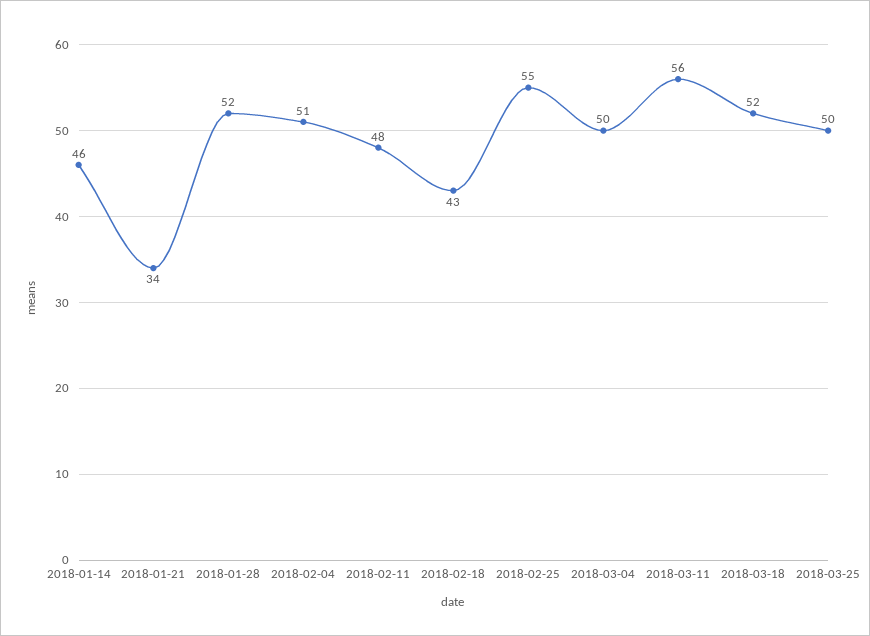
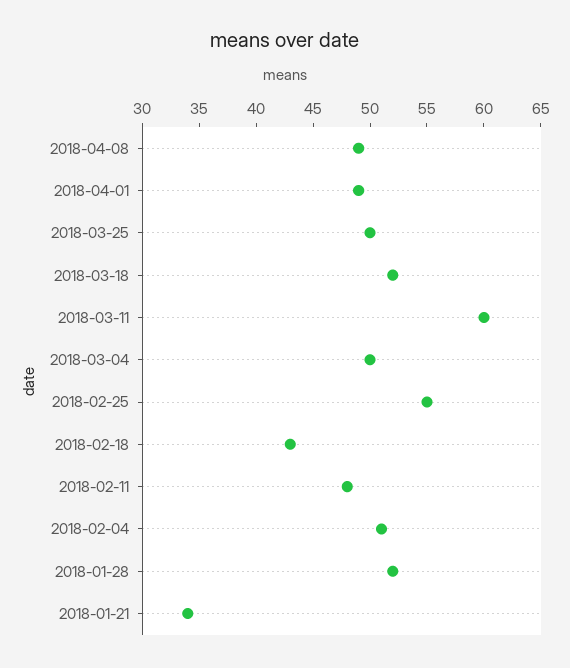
2018-01-14: 46 -> none
2018-03-11: 56 -> 60
2018-04-08: none -> 49
2018-04-01: none -> 49

